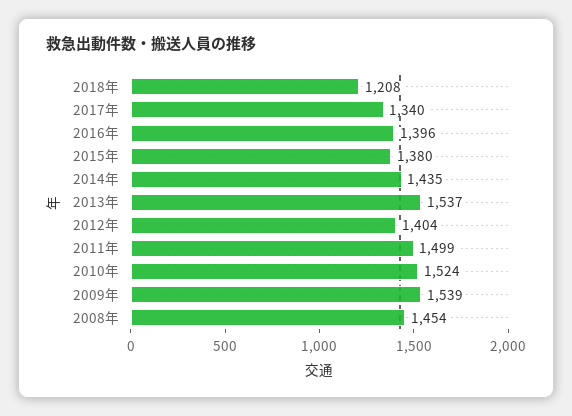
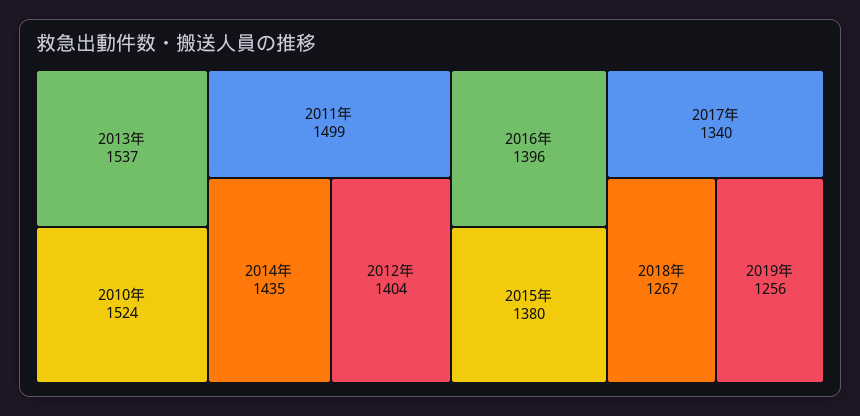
2018年: 1208 -> 1267
2009年: 1539 -> none
2008年: 1454 -> none
2019年: none -> 1256

